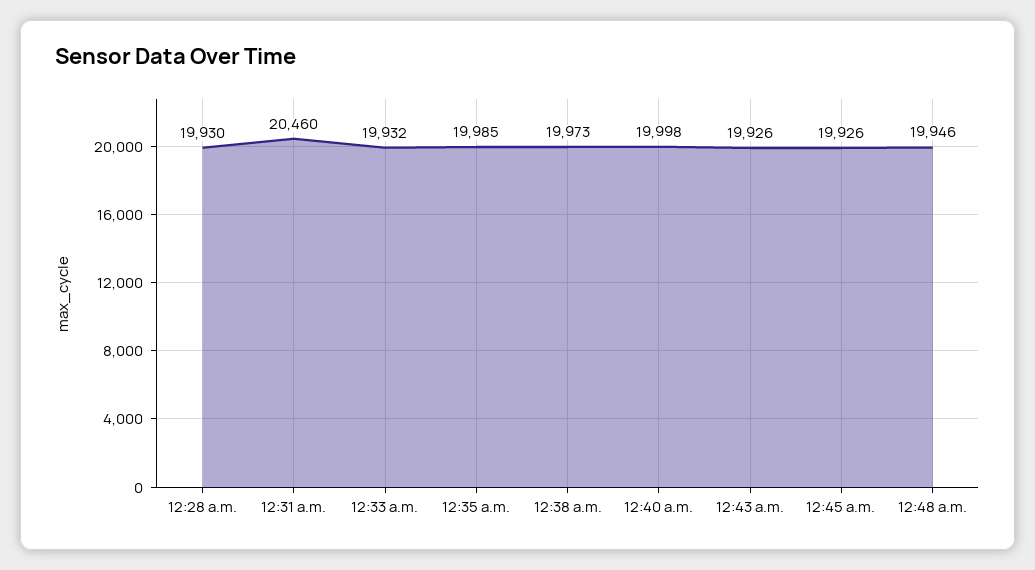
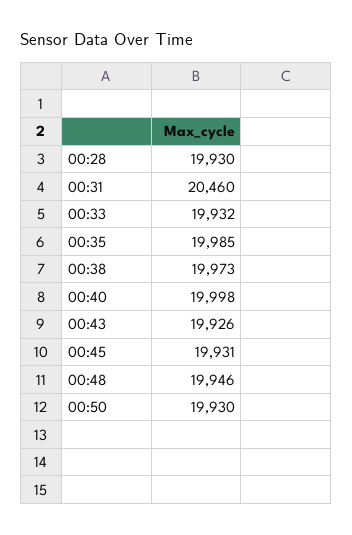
12:45 a.m.: 19926 -> 19931
00:50: none -> 19930

